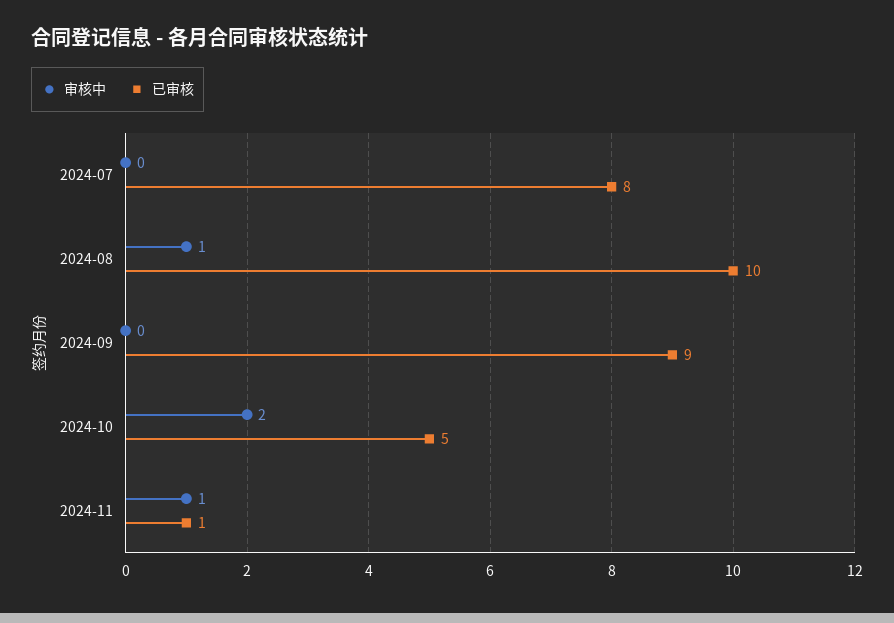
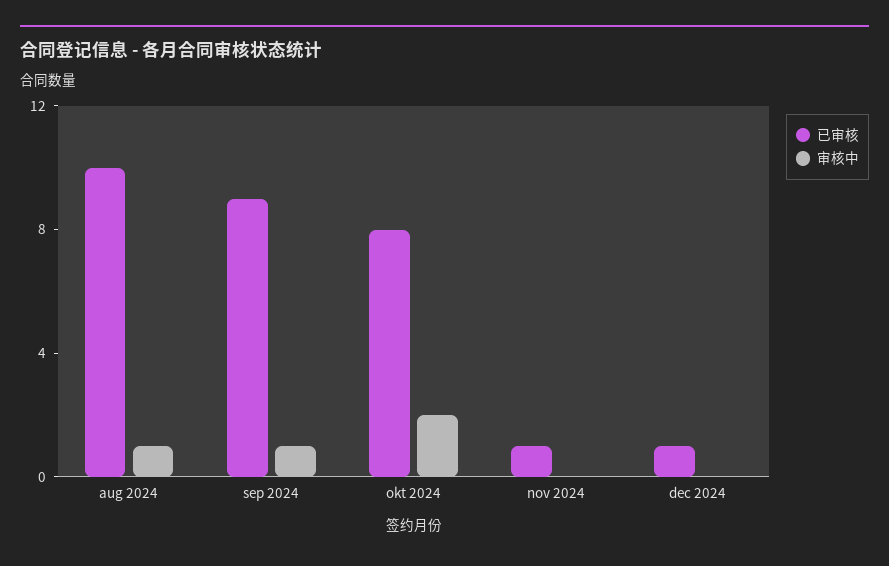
审核中, 2024-07: 0 -> none
已审核, 2024-07: 8 -> none
审核中, 2024-09: 0 -> 1
已审核, 2024-10: 5 -> 8
审核中, 2024-11: 1 -> 0
已审核, dec 2024: none -> 1
审核中, dec 2024: none -> 0

